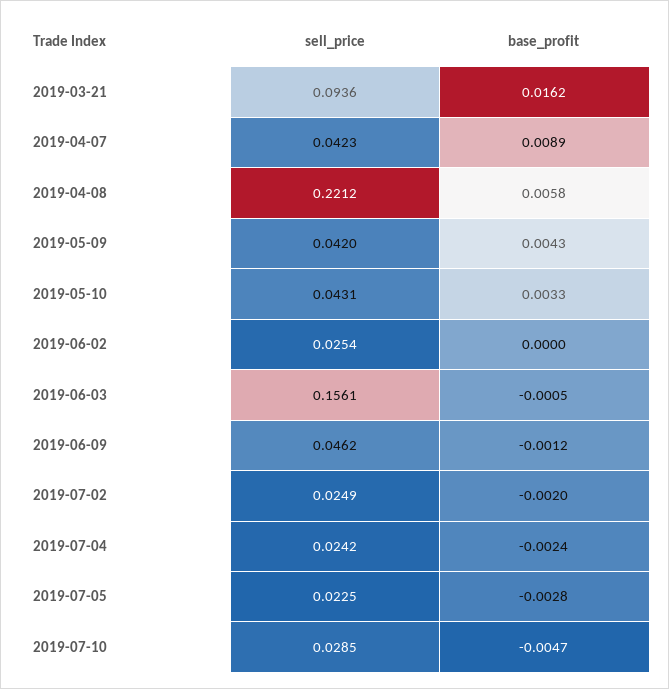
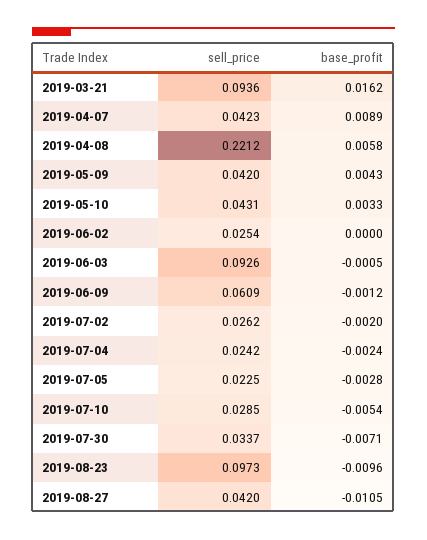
sell_price, 2019-06-03: 0.1561 -> 0.0926
sell_price, 2019-06-09: 0.0462 -> 0.0609
sell_price, 2019-07-02: 0.0249 -> 0.0262
base_profit, 2019-07-10: -0.0047 -> -0.0054
sell_price, 2019-07-30: none -> 0.0337
base_profit, 2019-07-30: none -> -0.0071
sell_price, 2019-08-23: none -> 0.0973
base_profit, 2019-08-23: none -> -0.0096
sell_price, 2019-08-27: none -> 0.042
base_profit, 2019-08-27: none -> -0.0105

